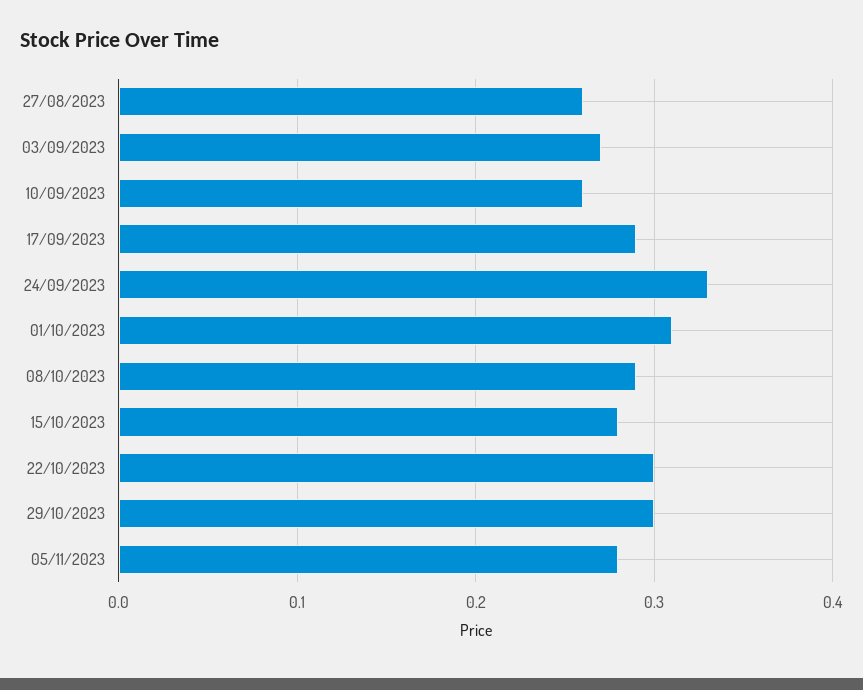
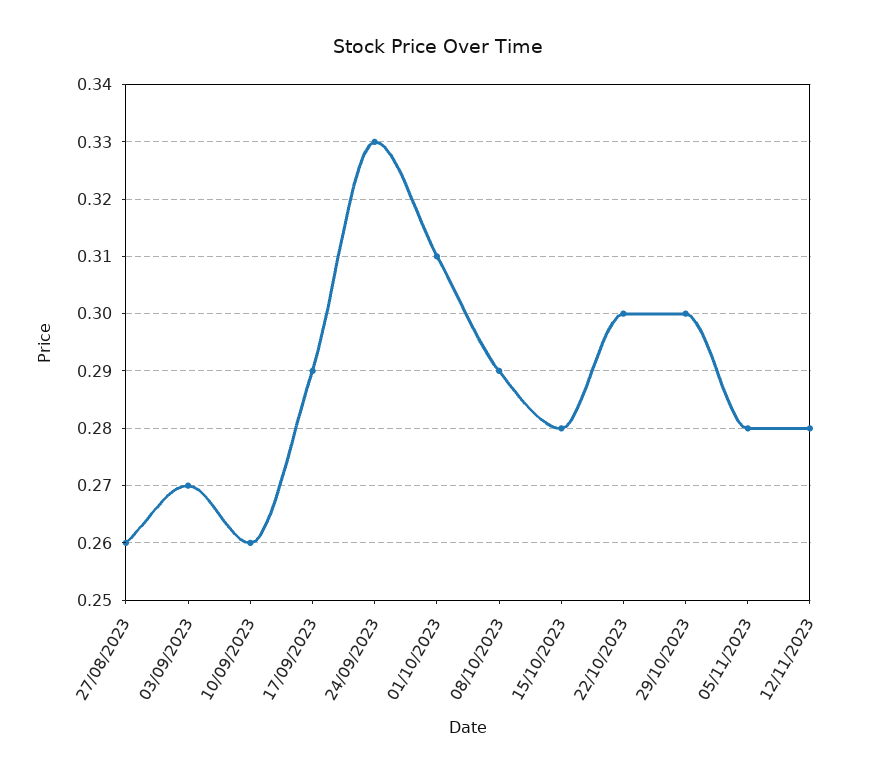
12/11/2023: none -> 0.28

